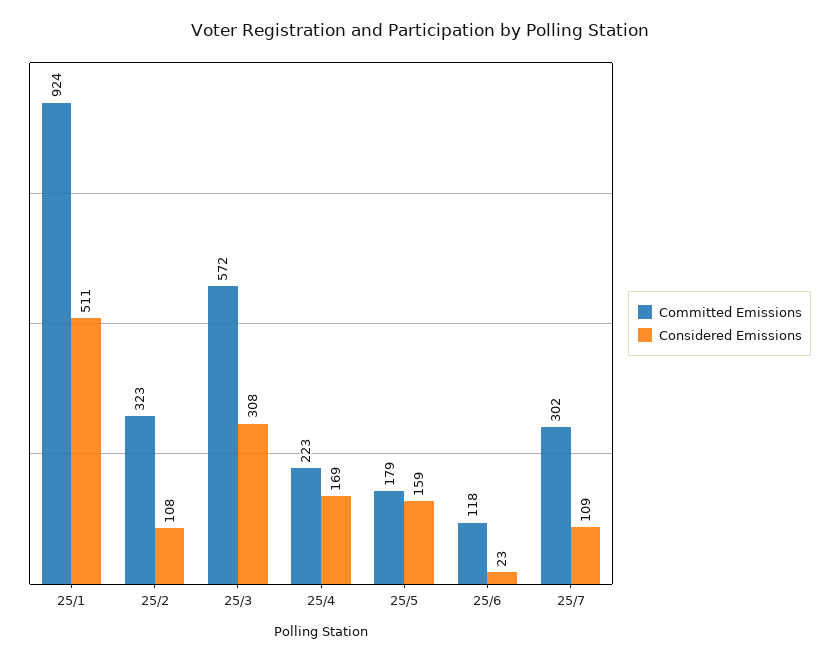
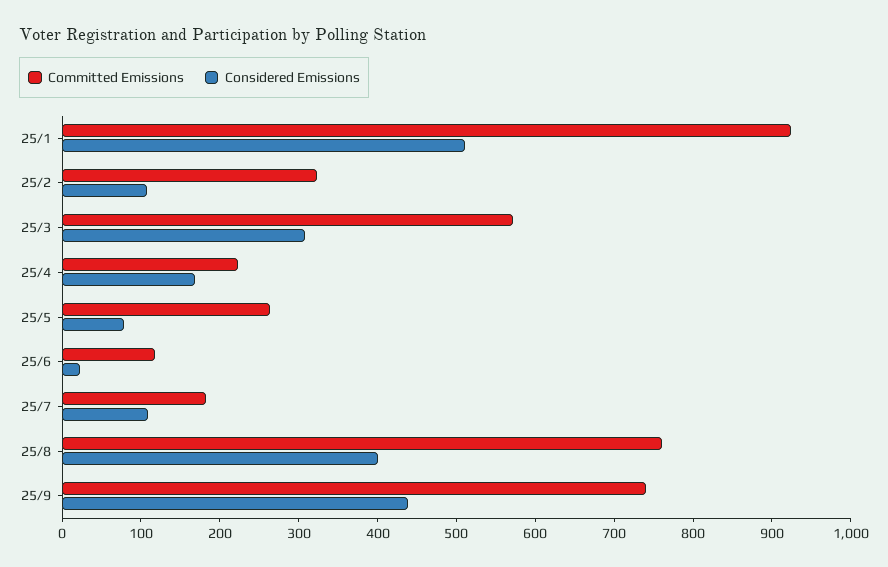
Committed Emissions, 25/5: 179 -> 260
Considered Emissions, 25/5: 159 -> 80
Committed Emissions, 25/7: 302 -> 180
Committed Emissions, 25/8: none -> 760
Considered Emissions, 25/8: none -> 400
Committed Emissions, 25/9: none -> 740
Considered Emissions, 25/9: none -> 440

